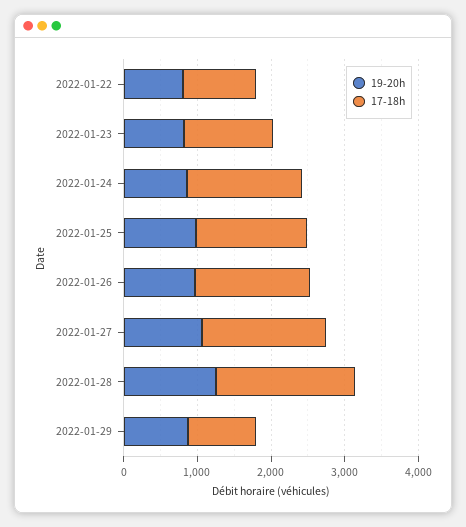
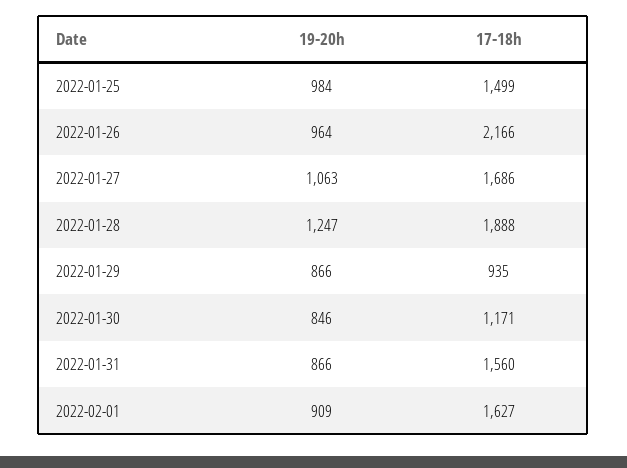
19-20h, 2022-01-22: 800 -> none
17-18h, 2022-01-22: 1000 -> none
19-20h, 2022-01-23: 800 -> none
17-18h, 2022-01-23: 1200 -> none
19-20h, 2022-01-24: 800 -> none
17-18h, 2022-01-24: 1600 -> none
17-18h, 2022-01-26: 1600 -> 2166
19-20h, 2022-01-30: none -> 846
17-18h, 2022-01-30: none -> 1171
19-20h, 2022-01-31: none -> 866
17-18h, 2022-01-31: none -> 1560
19-20h, 2022-02-01: none -> 909
17-18h, 2022-02-01: none -> 1627

